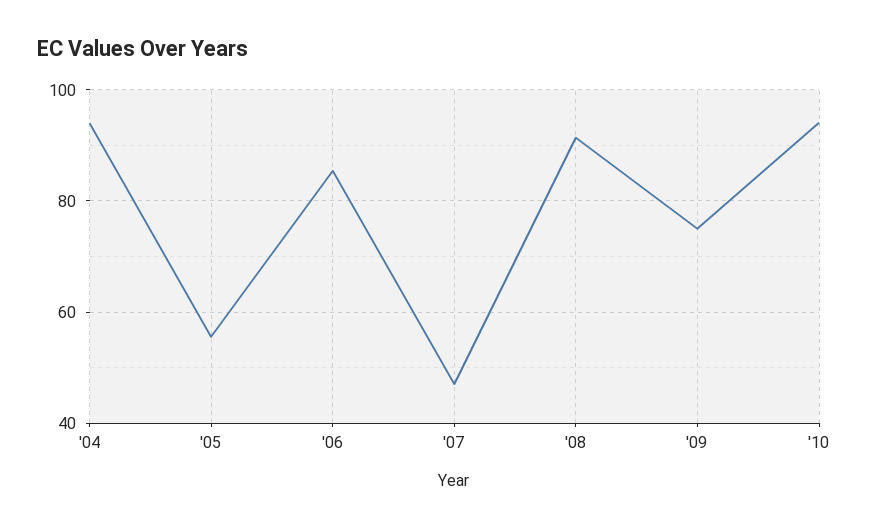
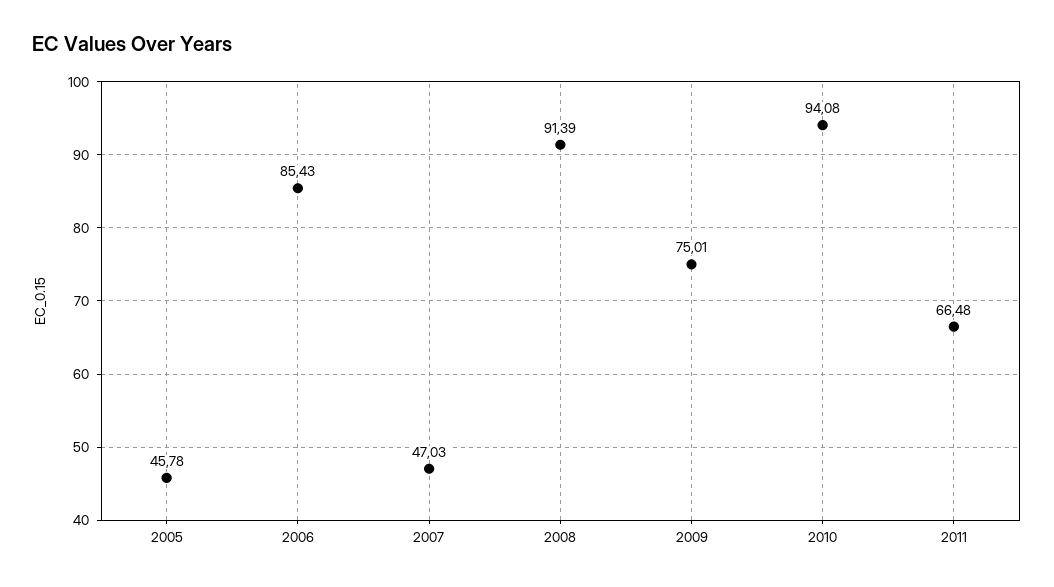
'04: 94 -> none
'05: 56 -> 45.78
2011: none -> 66.48

